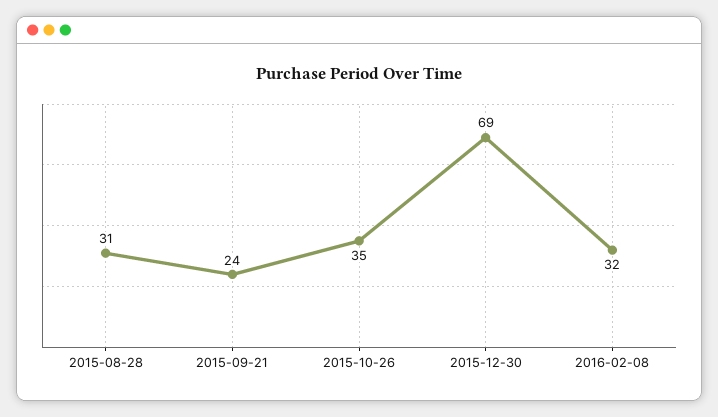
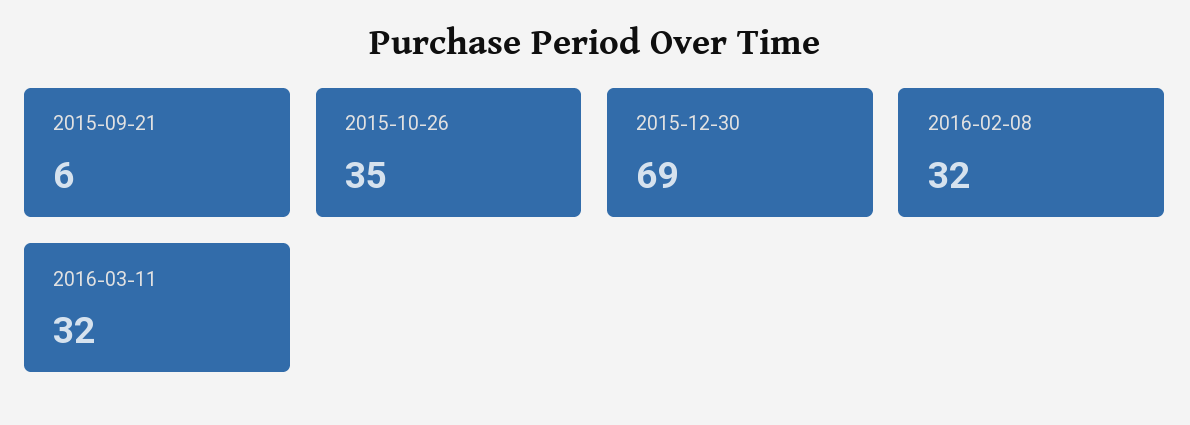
2015-08-28: 31 -> none
2015-09-21: 24 -> 6
2016-03-11: none -> 32

